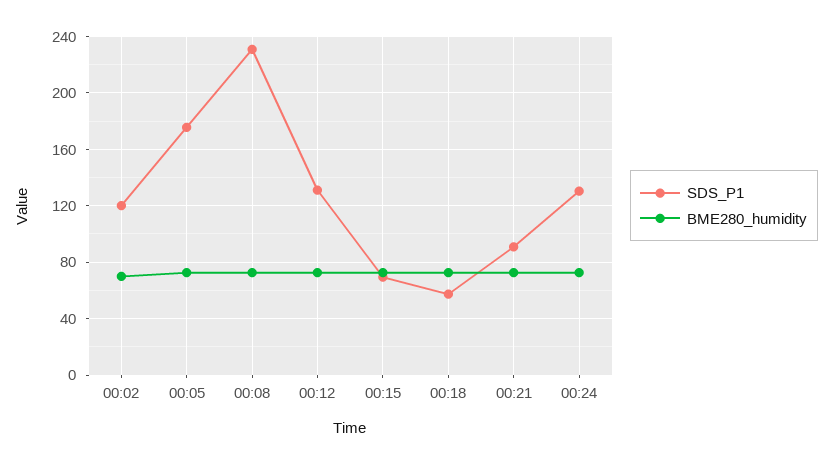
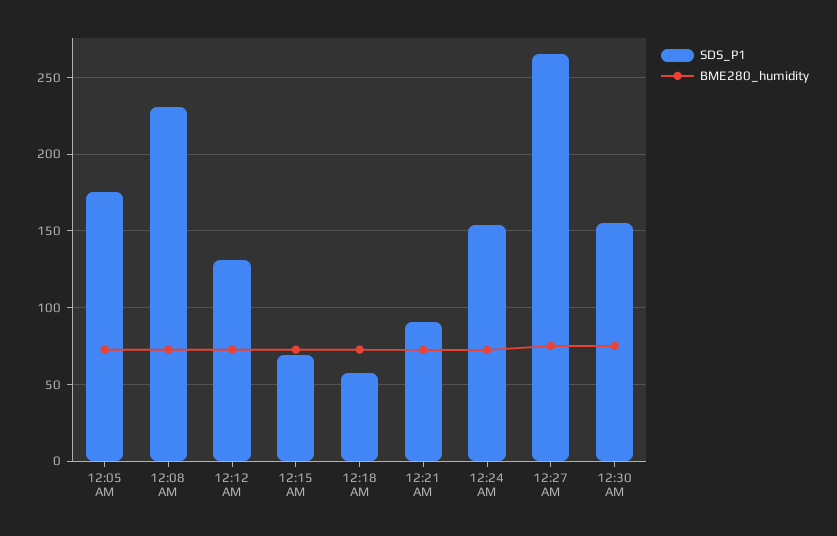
SDS_P1, 00:02: 120 -> none
BME280_humidity, 00:02: 70 -> none
SDS_P1, 00:24: 130 -> 155
SDS_P1, 12:27 AM: none -> 265
BME280_humidity, 12:27 AM: none -> 75
SDS_P1, 12:30 AM: none -> 155
BME280_humidity, 12:30 AM: none -> 75

